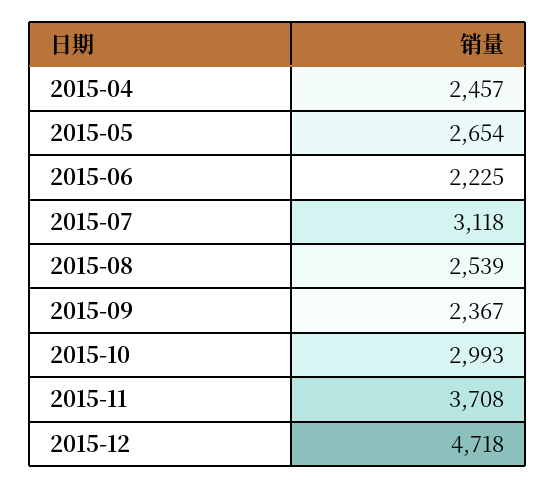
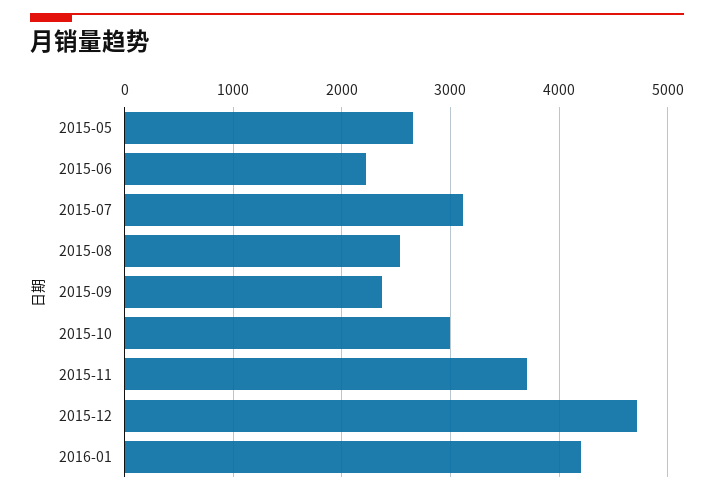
2015-04: 2457 -> none
2016-01: none -> 4200

